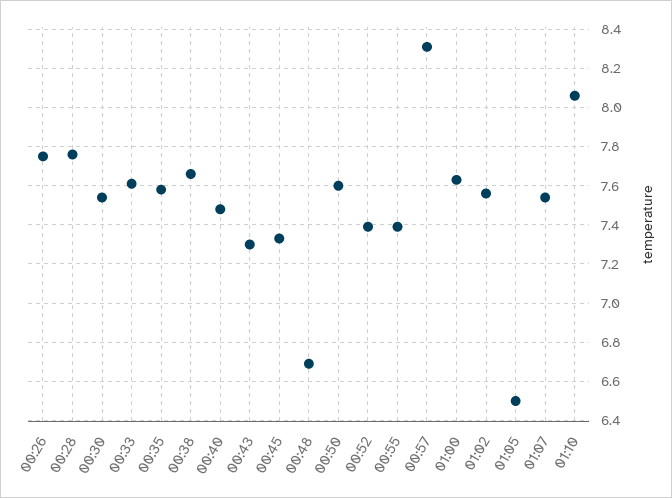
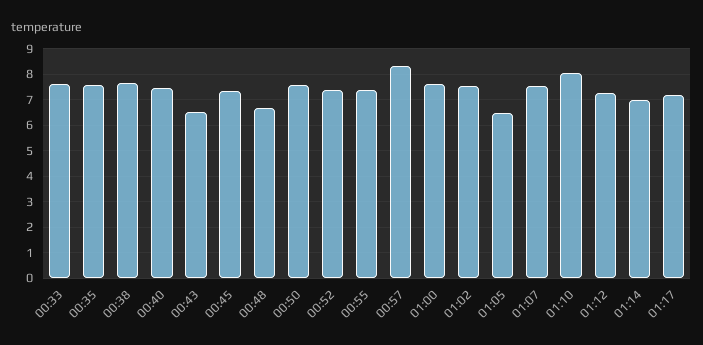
00:26: 7.75 -> none
00:28: 7.75 -> none
00:30: 7.55 -> none
00:43: 7.3 -> 6.5
01:12: none -> 7.25
01:14: none -> 7
01:17: none -> 7.25

